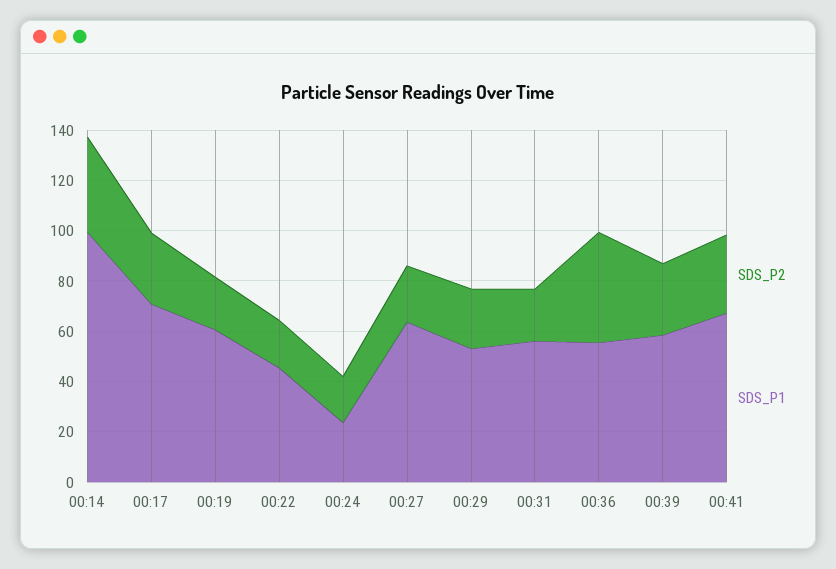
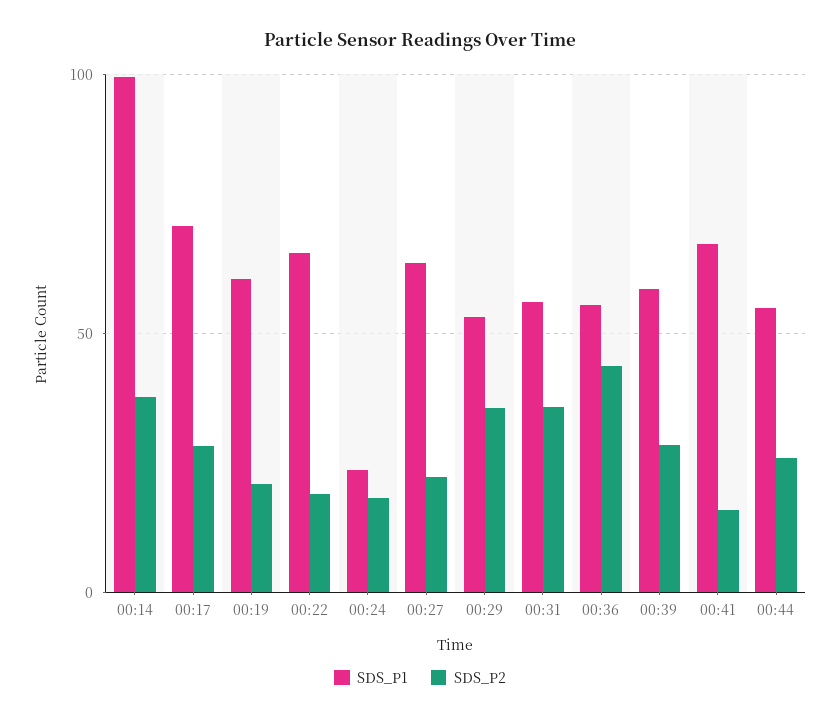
SDS_P1, 00:22: 45 -> 65
SDS_P2, 00:29: 25 -> 35
SDS_P2, 00:31: 20 -> 35
SDS_P2, 00:41: 30 -> 15
SDS_P1, 00:44: none -> 55
SDS_P2, 00:44: none -> 25

